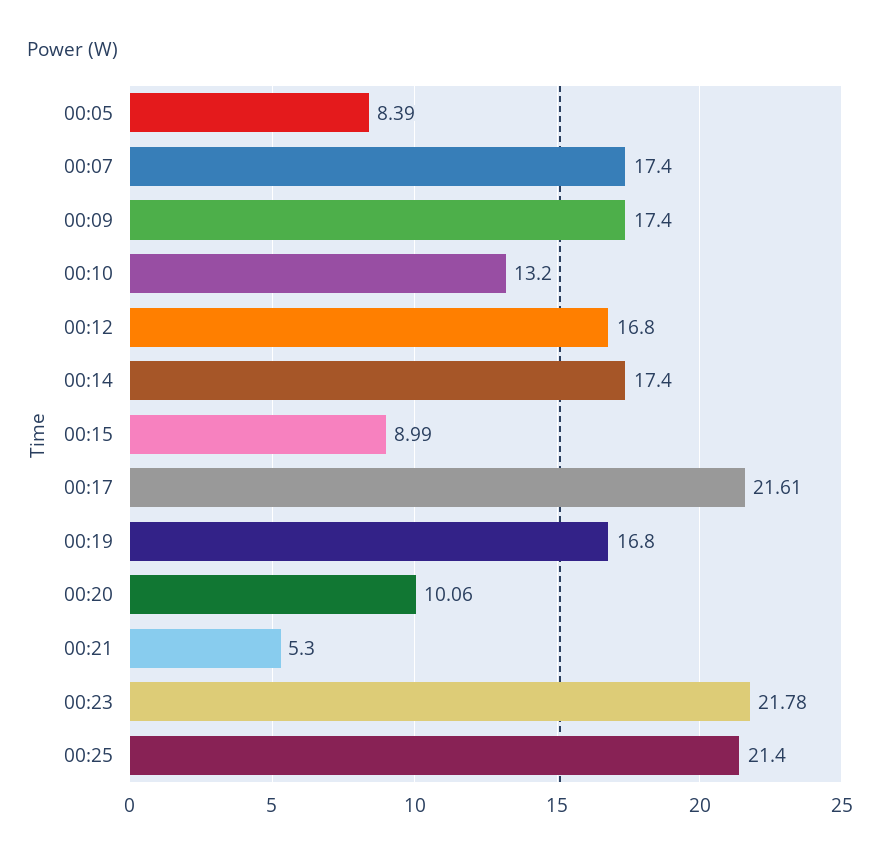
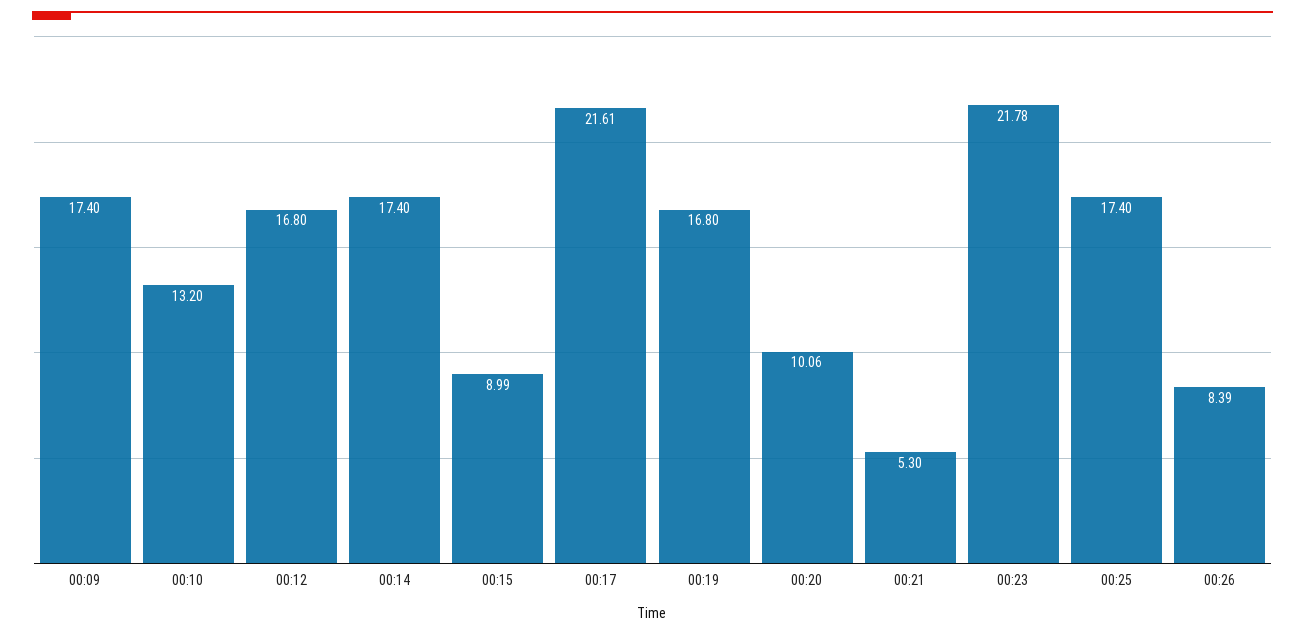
00:05: 8.39 -> none
00:07: 17.4 -> none
00:25: 21.4 -> 17.4
00:26: none -> 8.39

